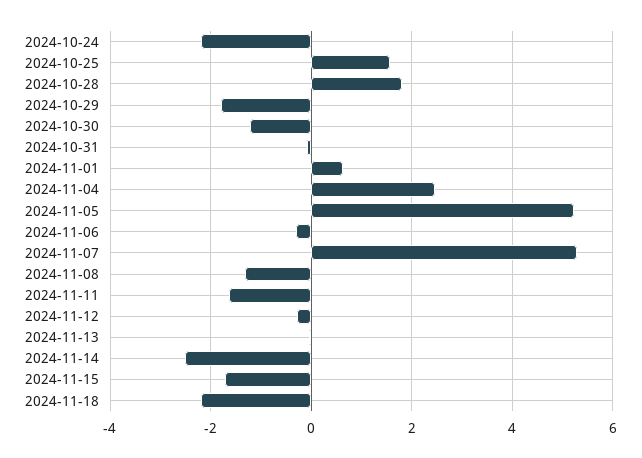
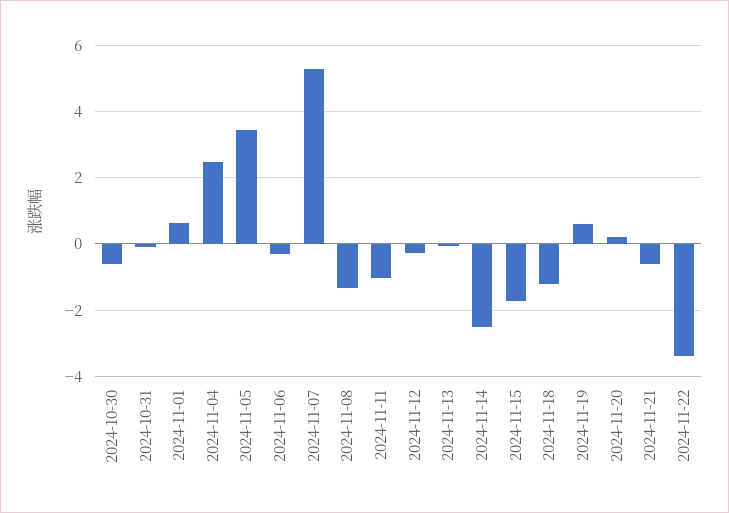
2024-10-24: -2.2 -> none
2024-10-25: 1.6 -> none
2024-10-28: 1.8 -> none
2024-10-29: -1.8 -> none
2024-10-30: -1.2 -> -0.6
2024-11-05: 5.2 -> 3.4
2024-11-11: -1.6 -> -1
2024-11-18: -2.2 -> -1.2
2024-11-19: none -> 0.6
2024-11-20: none -> 0.2
2024-11-21: none -> -0.6
2024-11-22: none -> -3.4

